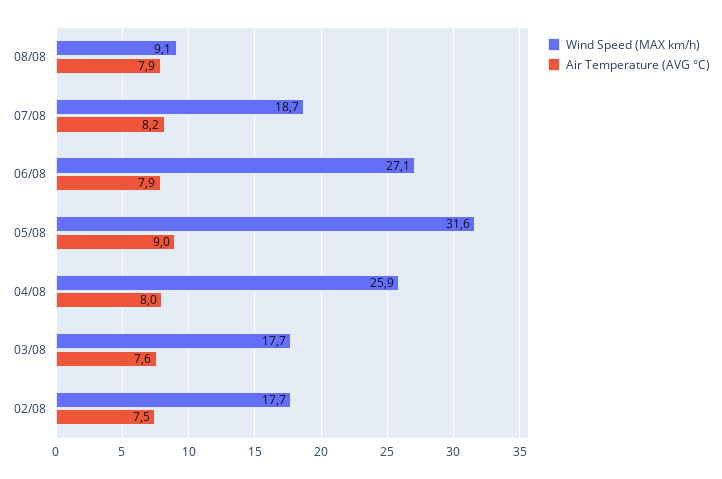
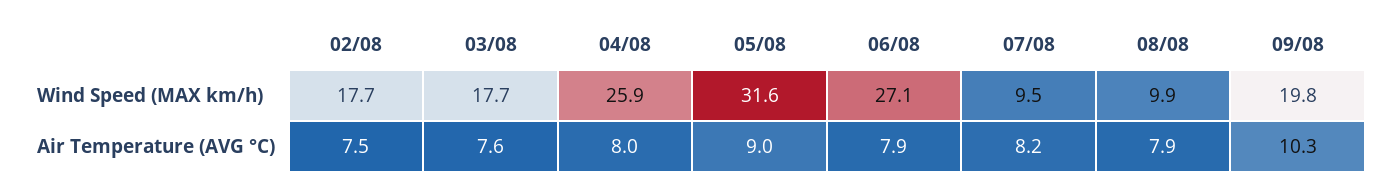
Wind Speed (MAX km/h), 08/08: 9.1 -> 9.9
Wind Speed (MAX km/h), 07/08: 18.7 -> 9.5
Wind Speed (MAX km/h), 09/08: none -> 19.8
Air Temperature (AVG °C), 09/08: none -> 10.3

